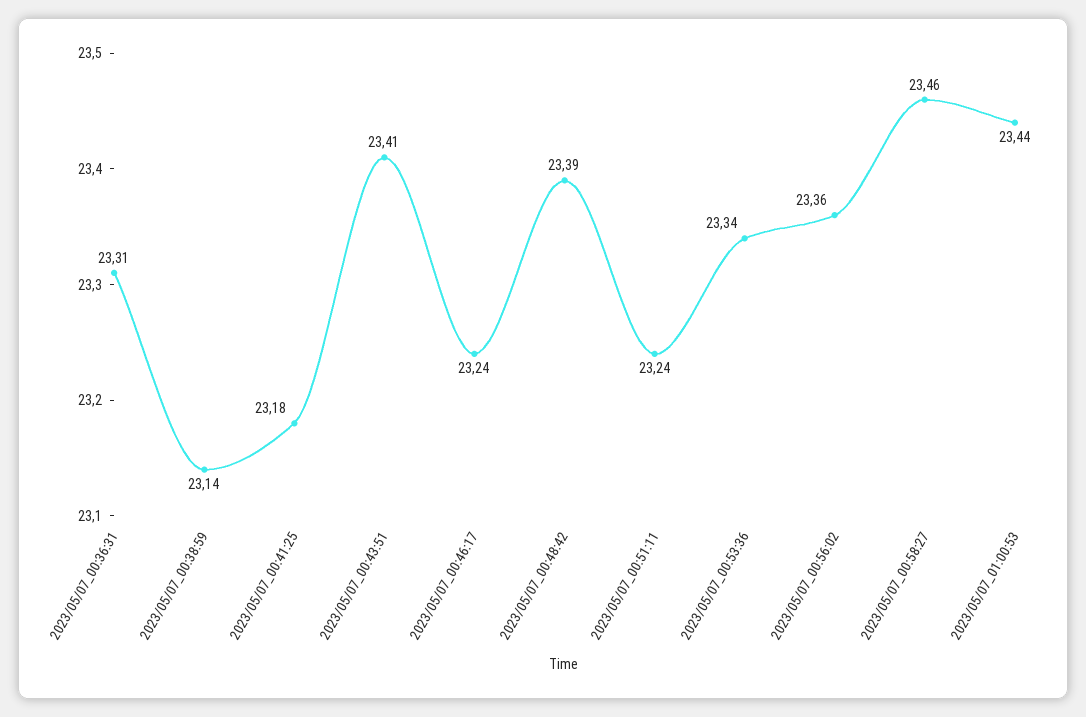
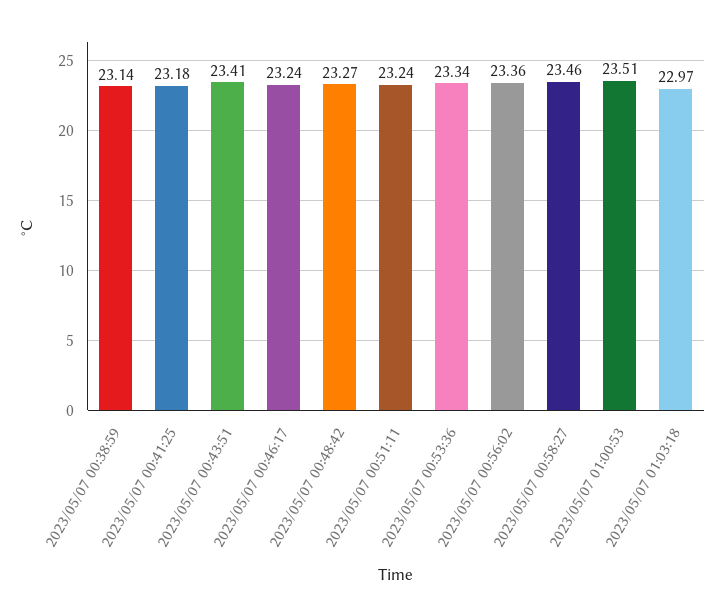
2023/05/07_00:36:31: 23.31 -> none
2023/05/07_00:48:42: 23.39 -> 23.27
2023/05/07_01:00:53: 23.44 -> 23.51
2023/05/07 01:03:18: none -> 22.97

